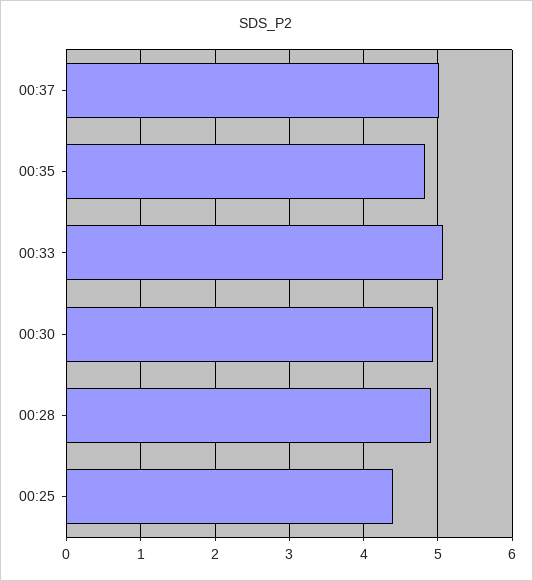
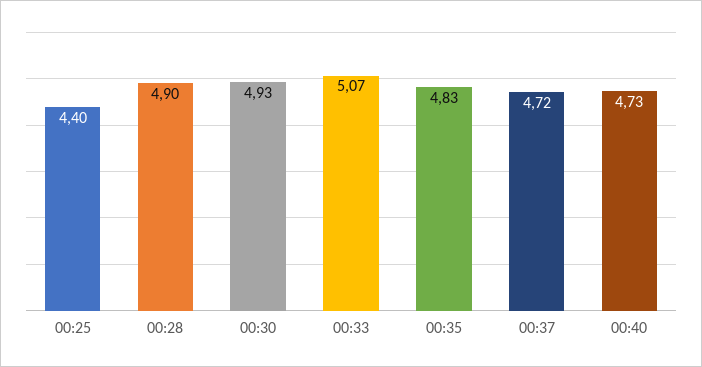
00:37: 5 -> 4.72
00:40: none -> 4.73

